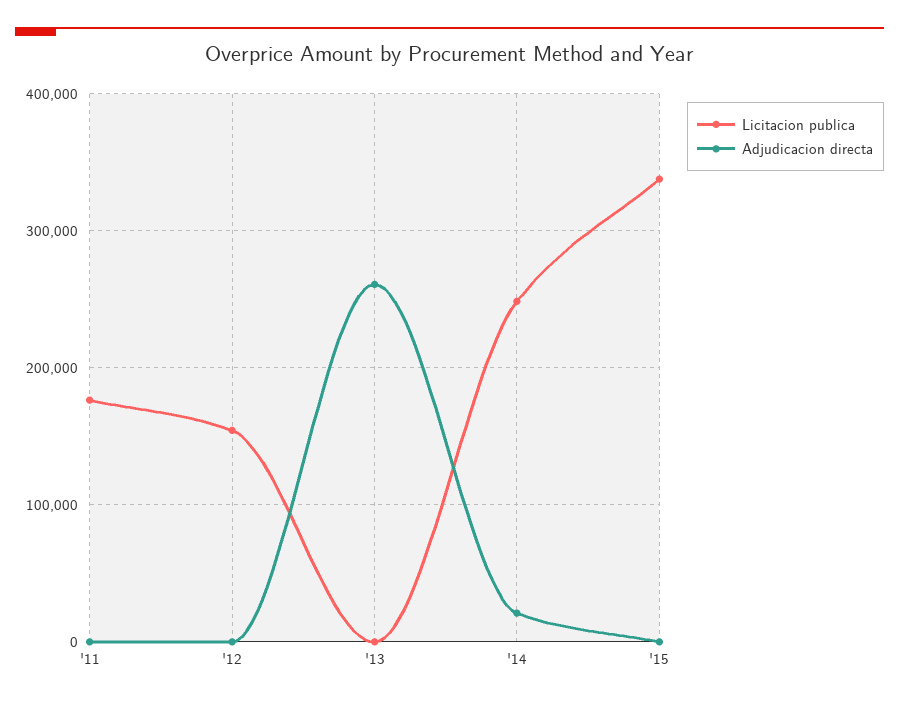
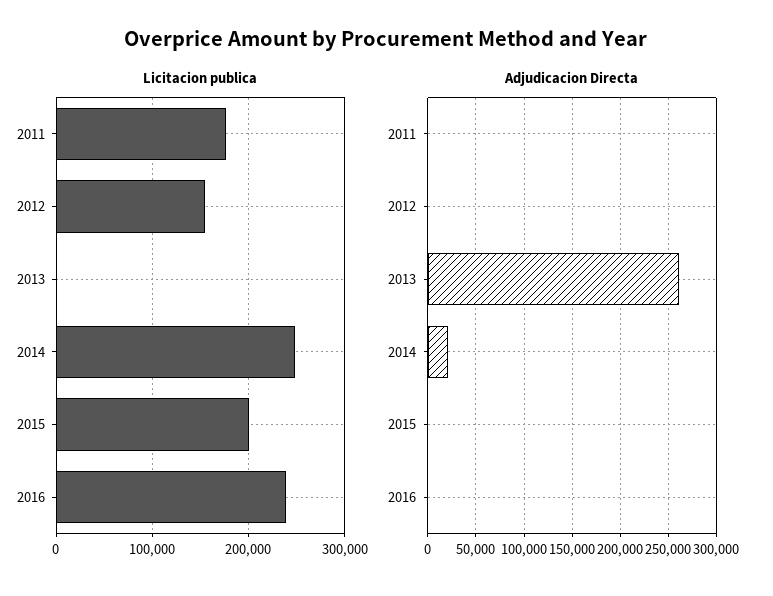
Licitacion publica, '15: 340000 -> 200000
Licitacion publica, 2016: none -> 240000
Adjudicacion directa, 2016: none -> 0

